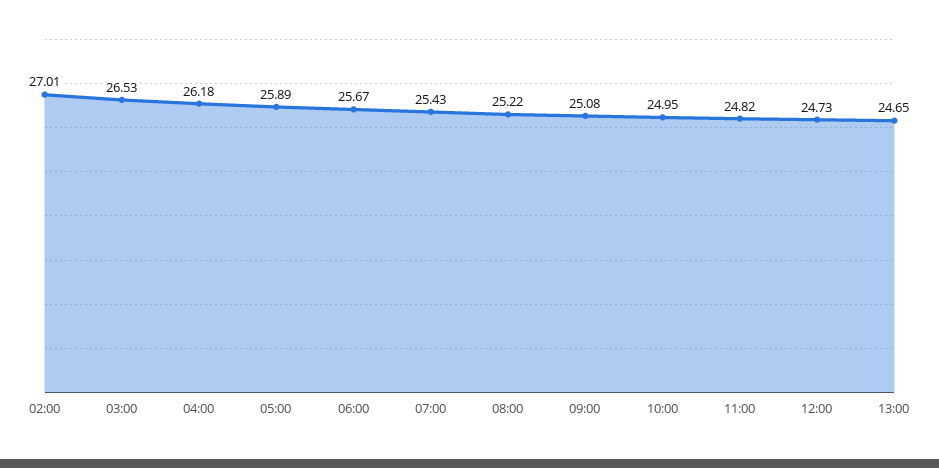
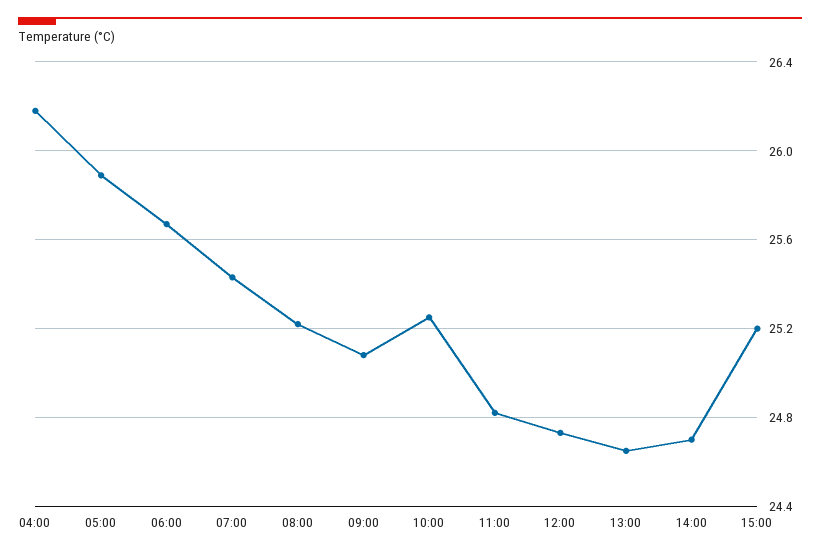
02:00: 27.01 -> none
03:00: 26.53 -> none
10:00: 24.95 -> 25.25
14:00: none -> 24.7
15:00: none -> 25.2

